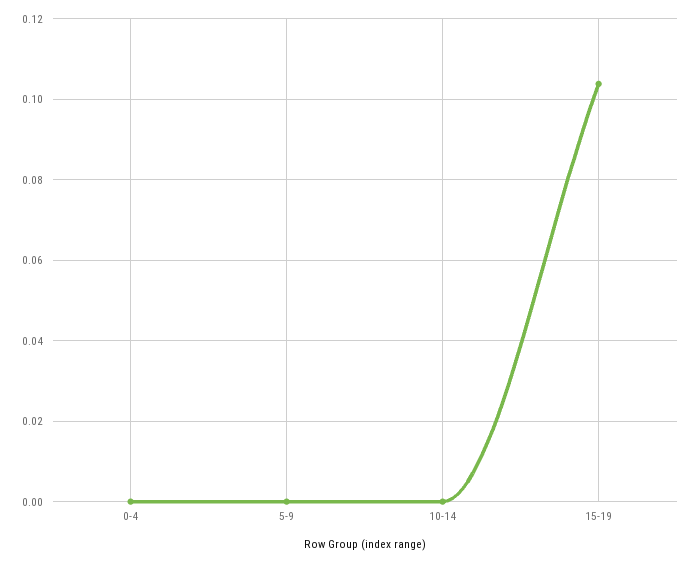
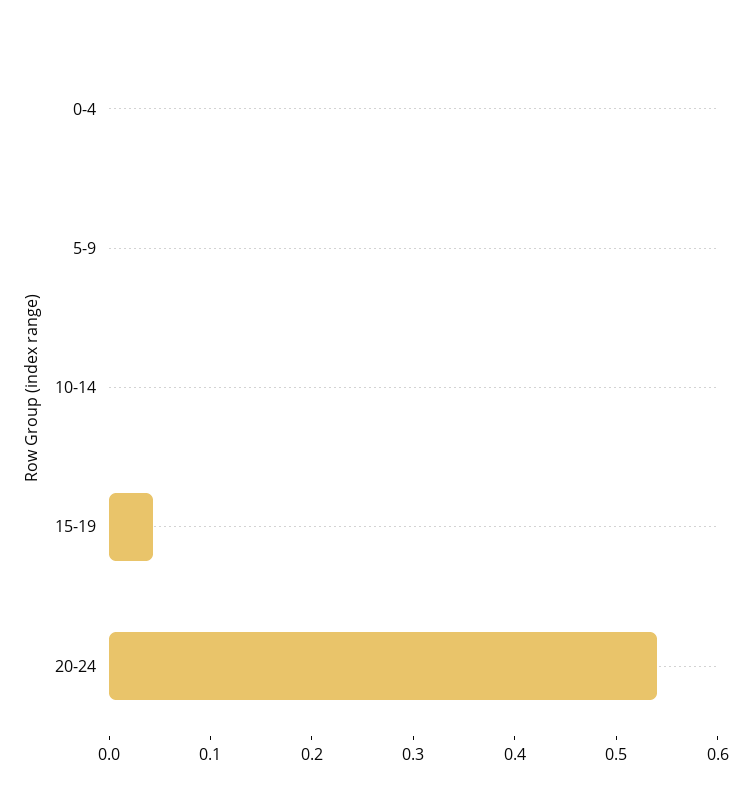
15-19: 0.104 -> 0.04
20-24: none -> 0.54

